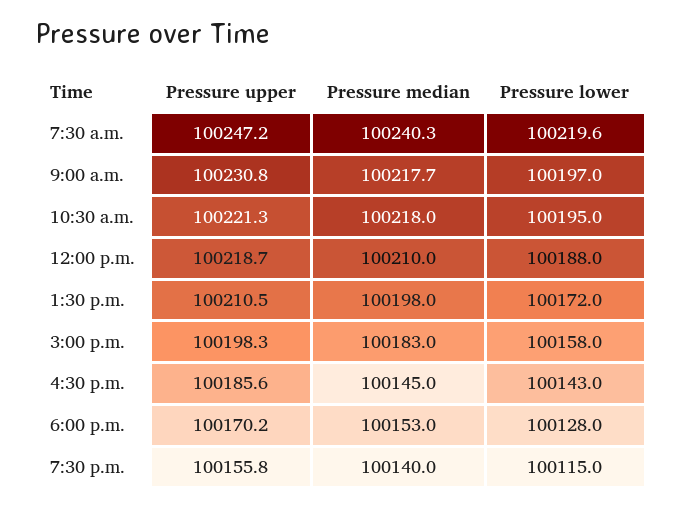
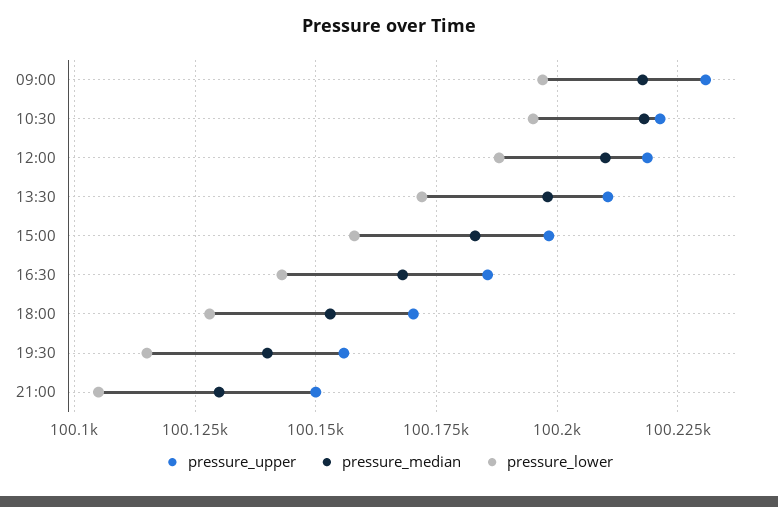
Pressure upper, 7:30 a.m.: 100247.2 -> none
Pressure median, 7:30 a.m.: 100240.3 -> none
Pressure lower, 7:30 a.m.: 100219.6 -> none
Pressure median, 4:30 p.m.: 100145 -> 100167.5
Pressure upper, 21:00: none -> 100150
Pressure median, 21:00: none -> 100130
Pressure lower, 21:00: none -> 100105

